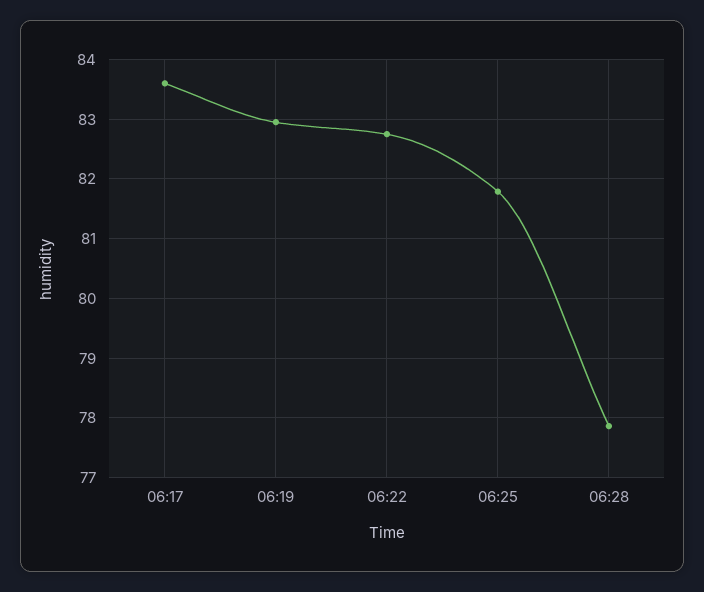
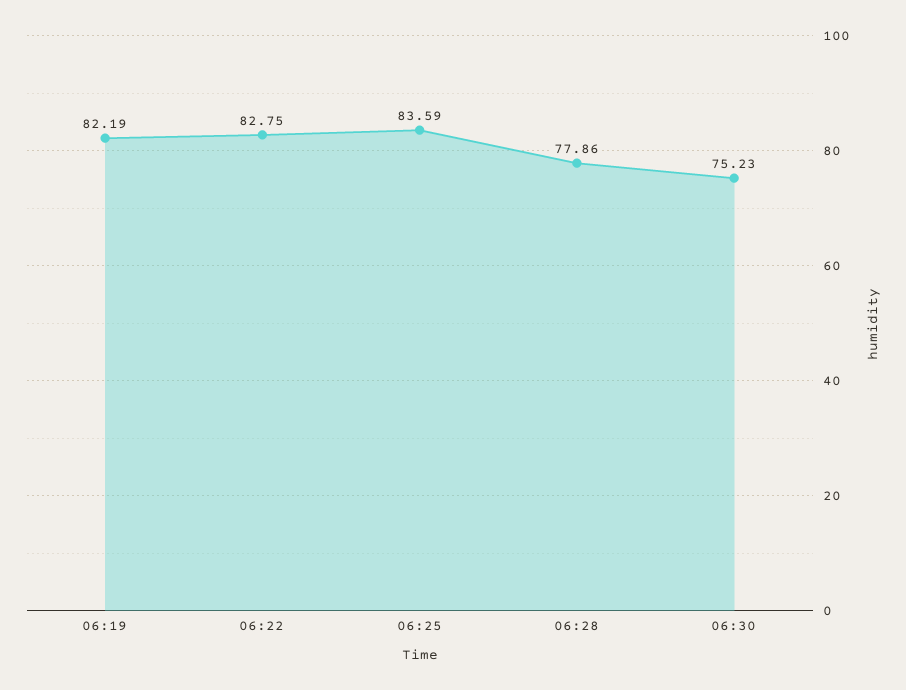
06:17: 83.6 -> none
06:19: 83 -> 82.19
06:25: 81.8 -> 83.59
06:30: none -> 75.23

